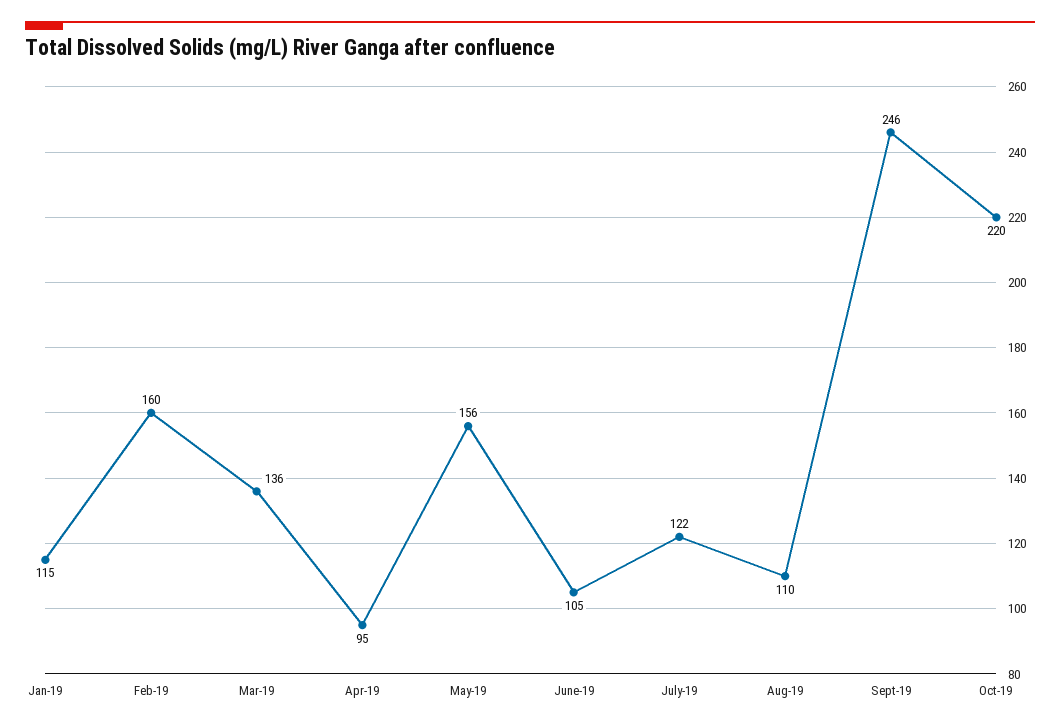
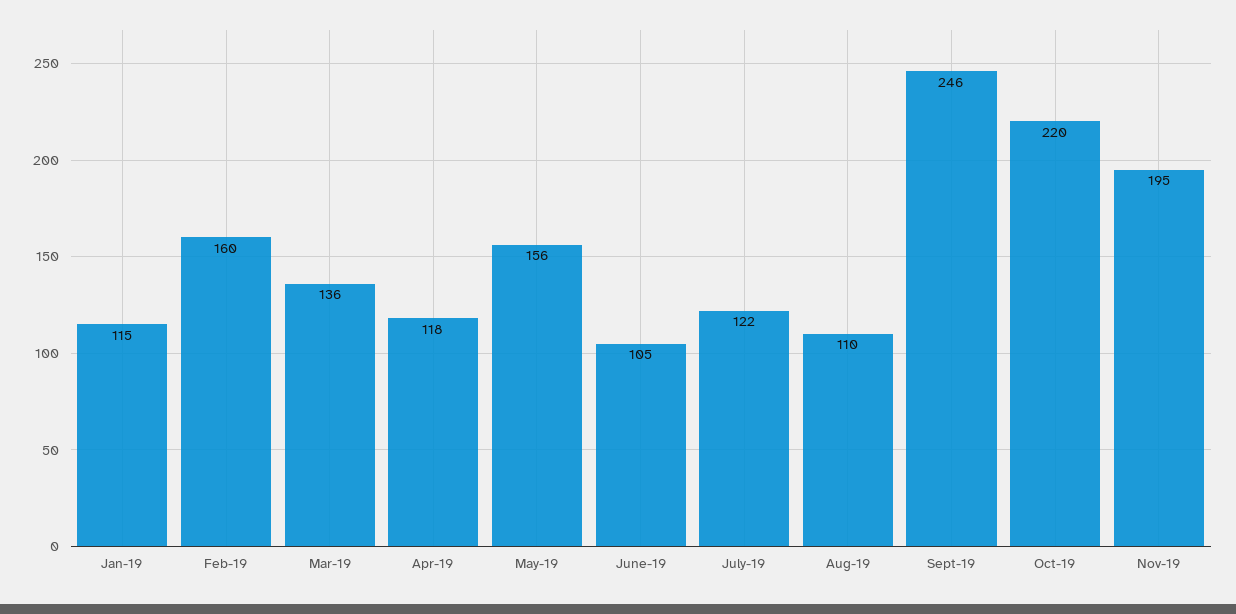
Apr-19: 95 -> 118
Nov-19: none -> 195

